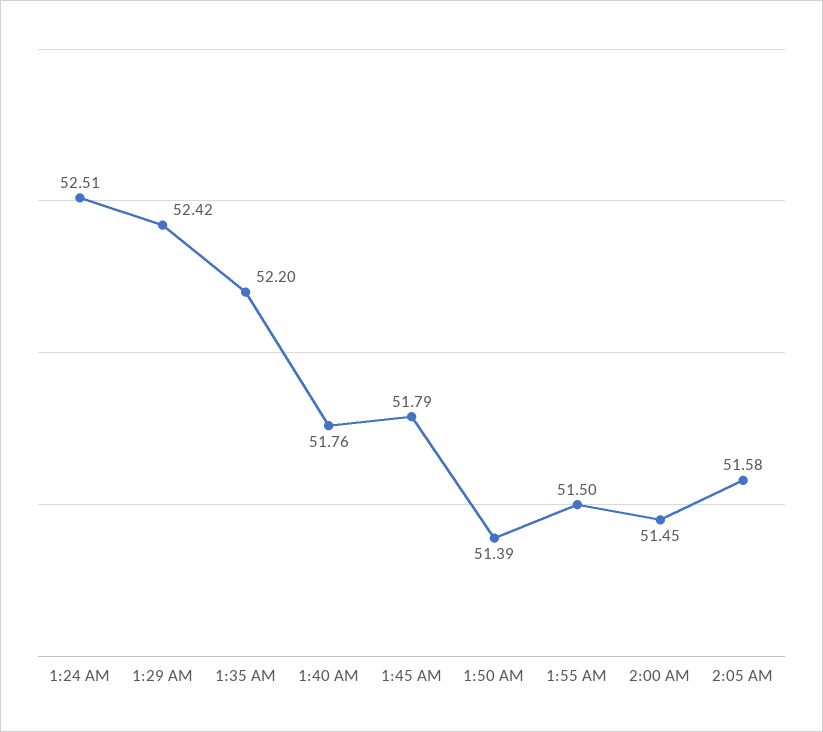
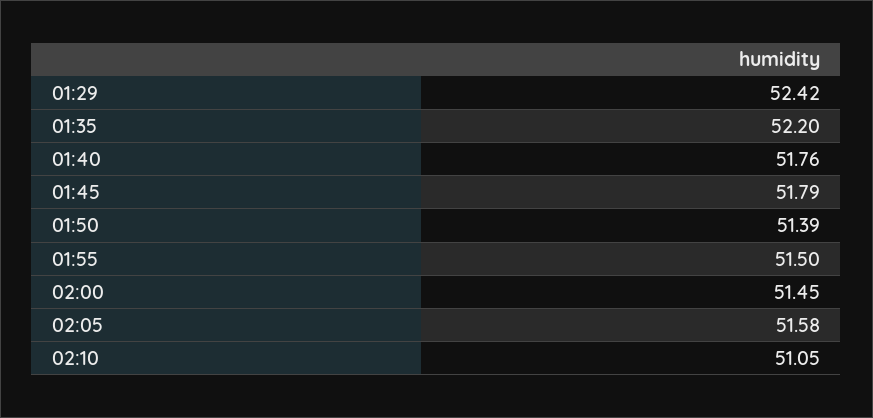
1:24 AM: 52.51 -> none
02:10: none -> 51.05

